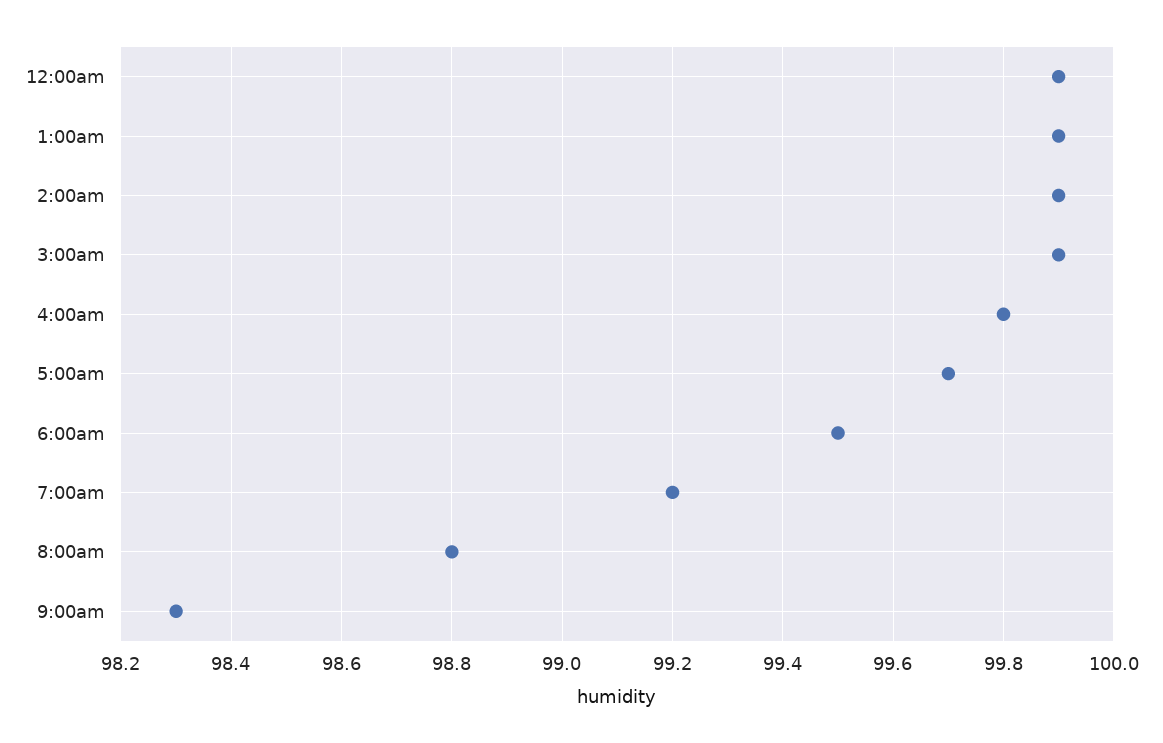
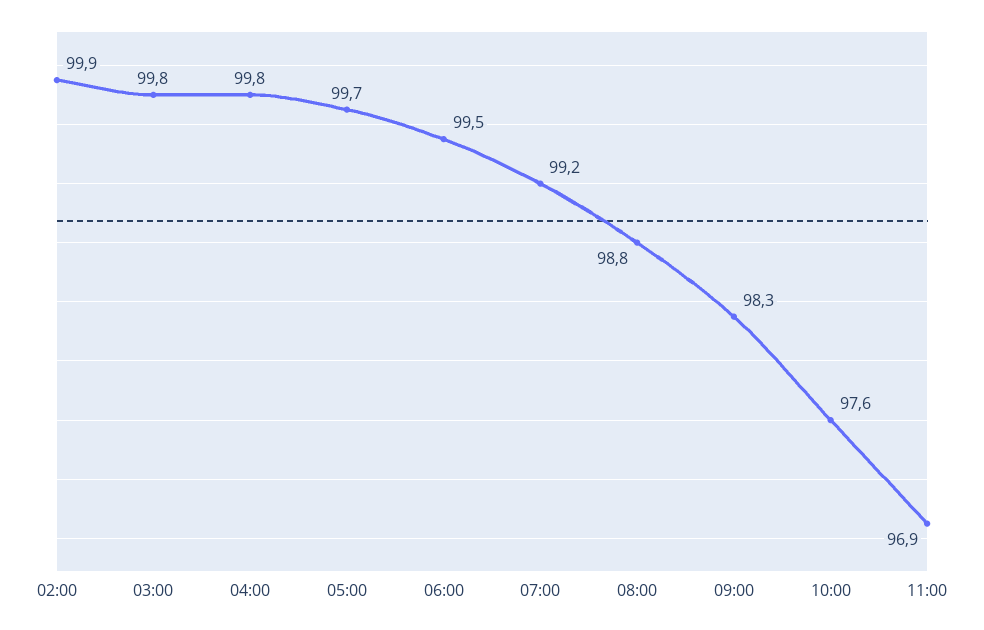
12:00am: 99.9 -> none
1:00am: 99.9 -> none
3:00am: 99.9 -> 99.8
10:00: none -> 97.6
11:00: none -> 96.9

